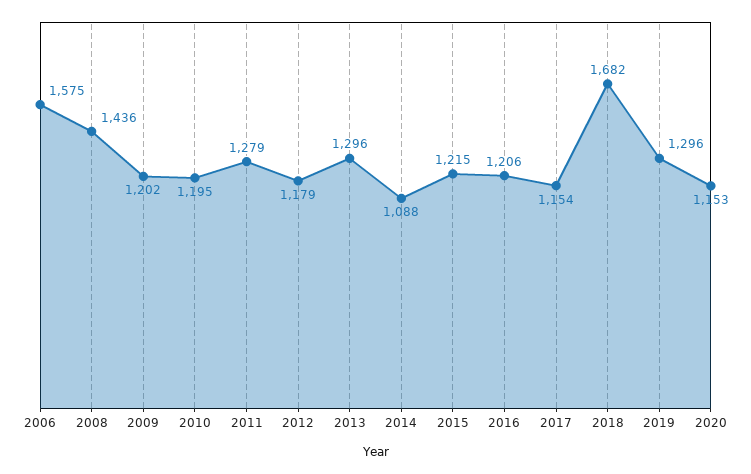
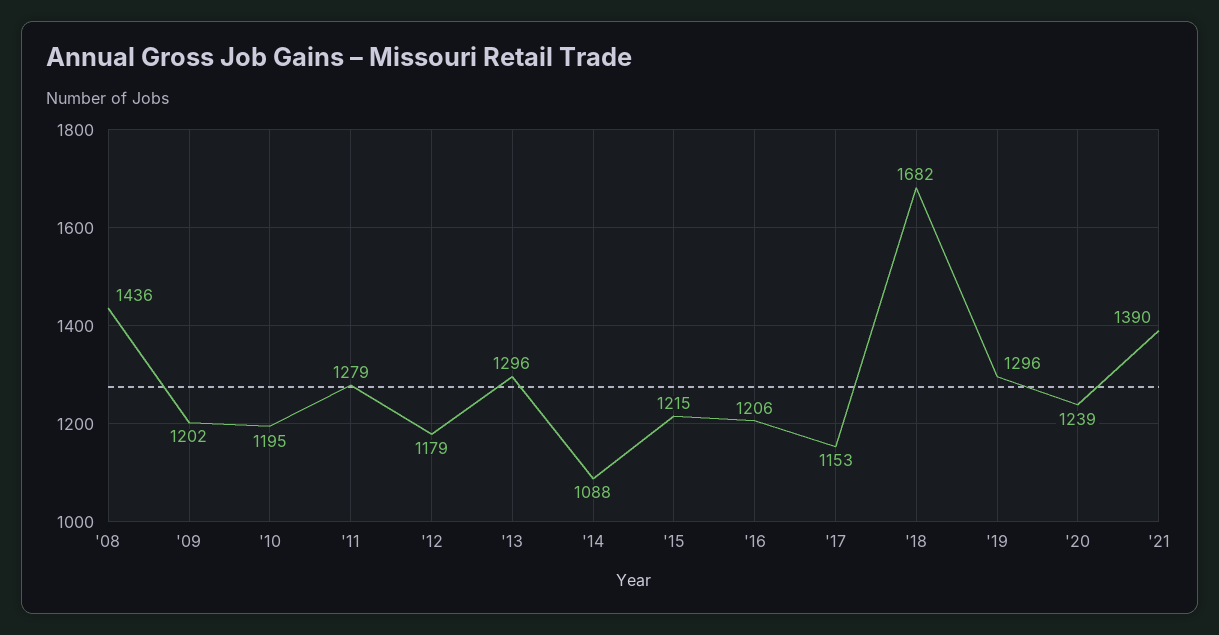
2006: 1575 -> none
2017: 1154 -> 1153
2020: 1153 -> 1239
'21: none -> 1390

